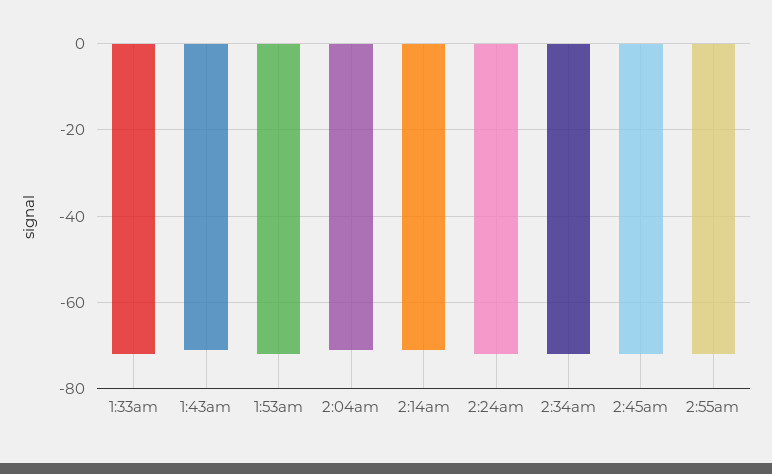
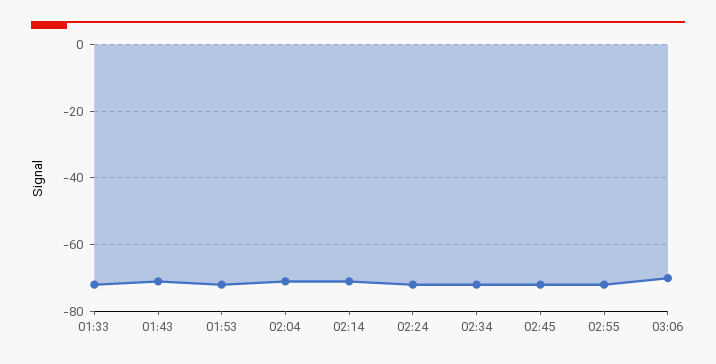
03:06: none -> -70

